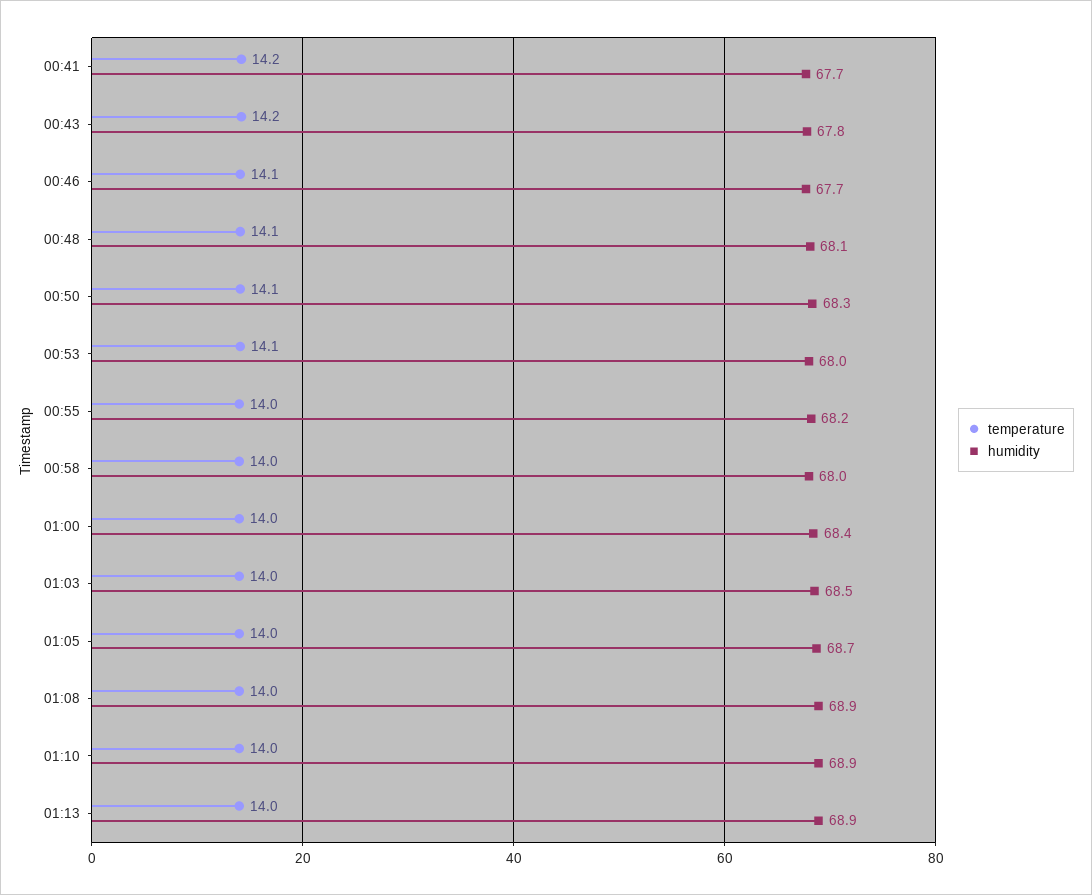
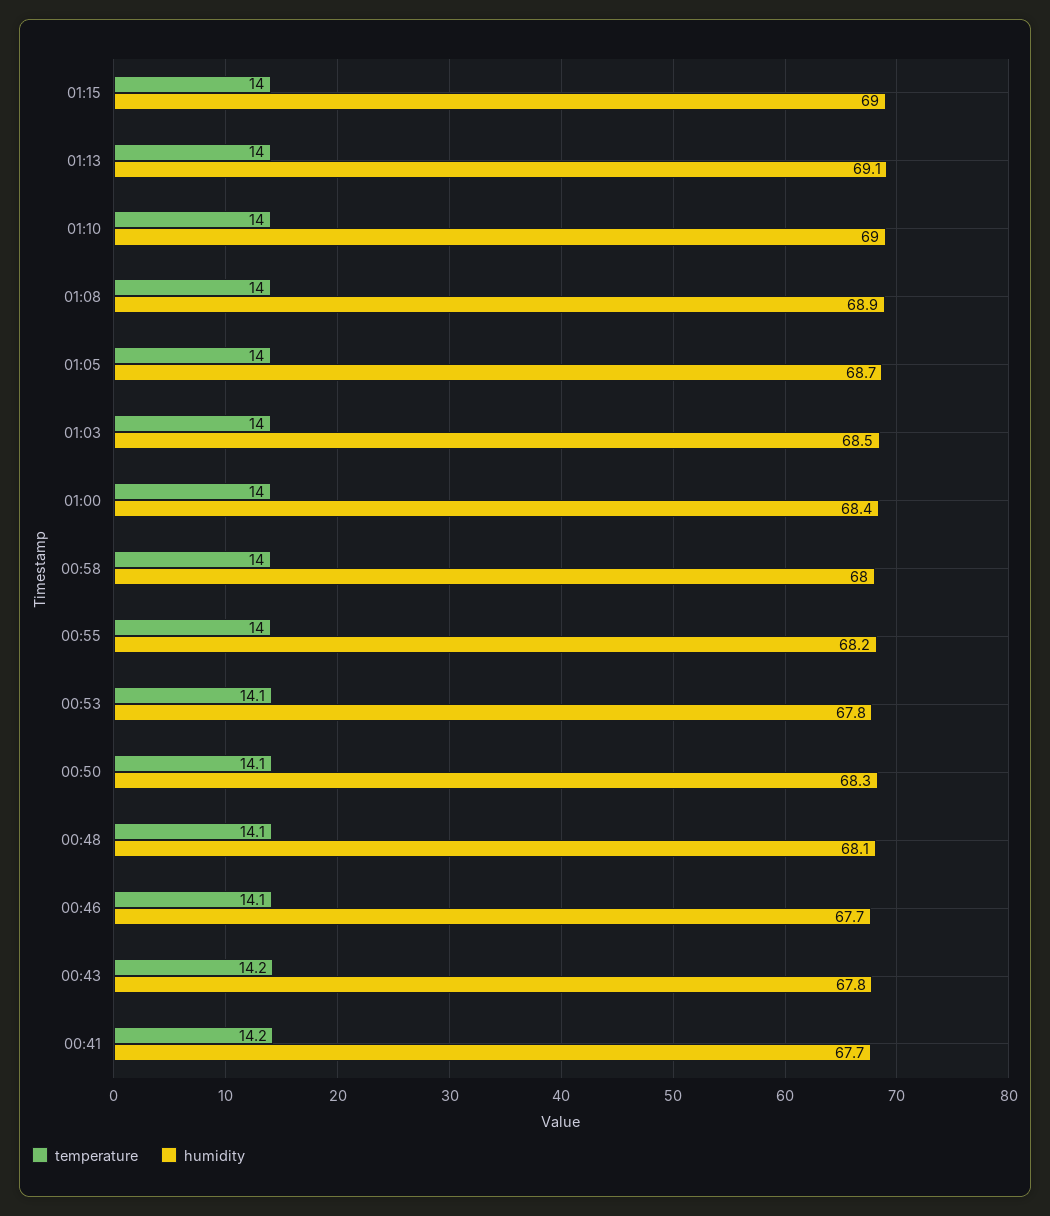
humidity, 00:53: 68 -> 67.8
humidity, 01:10: 68.9 -> 69
humidity, 01:13: 68.9 -> 69.1
temperature, 01:15: none -> 14
humidity, 01:15: none -> 69

